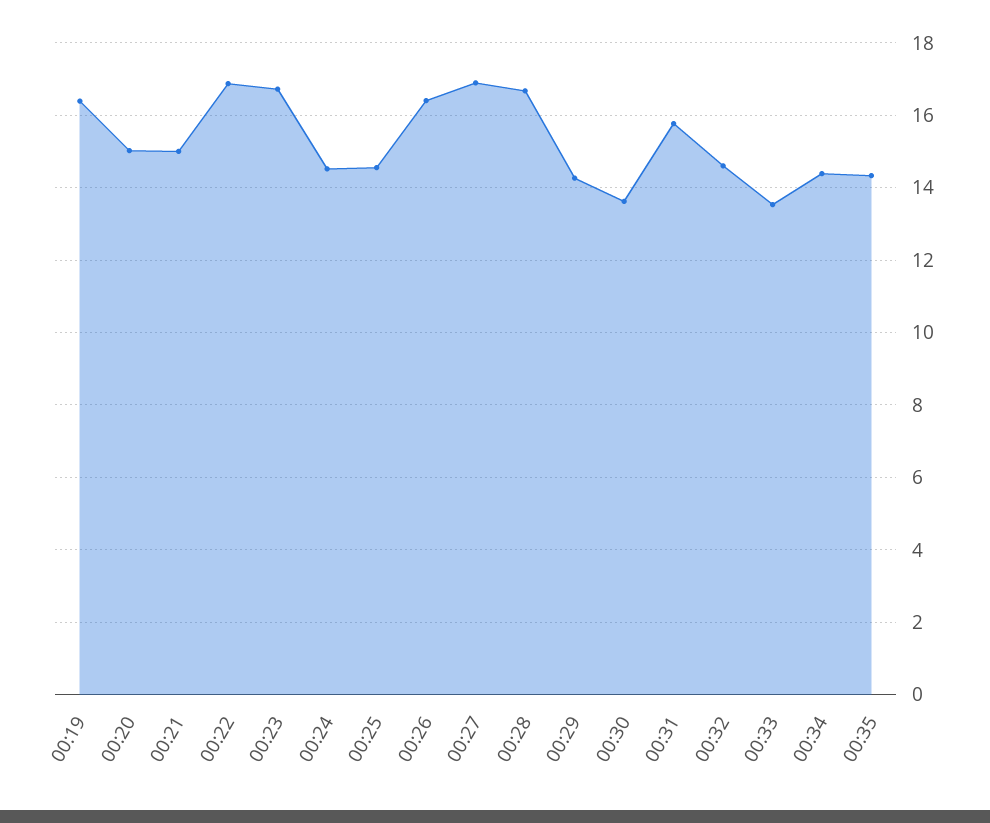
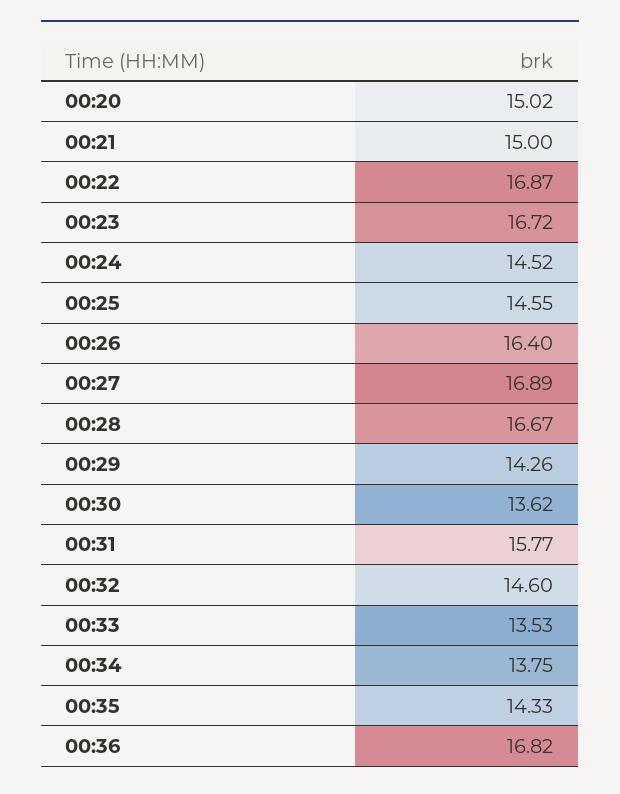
00:19: 16.4 -> none
00:34: 14.4 -> 13.75
00:36: none -> 16.82

